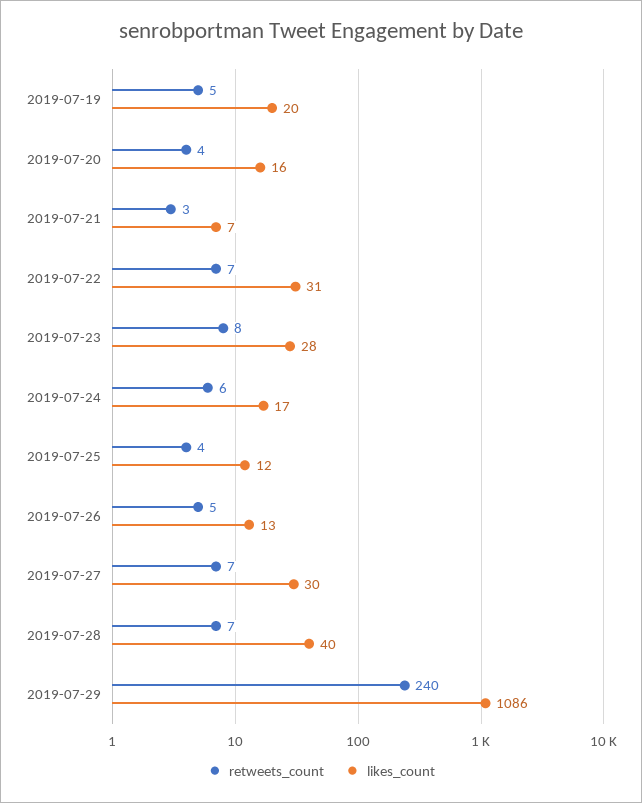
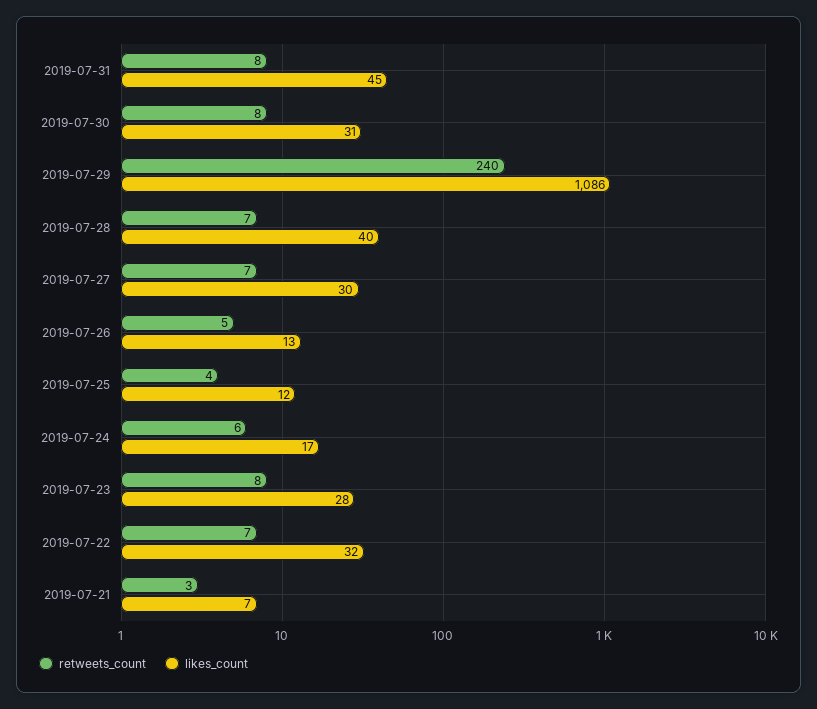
retweets_count, 2019-07-19: 5 -> none
likes_count, 2019-07-19: 20 -> none
retweets_count, 2019-07-20: 4 -> none
likes_count, 2019-07-20: 16 -> none
likes_count, 2019-07-22: 31 -> 32
retweets_count, 2019-07-31: none -> 8
likes_count, 2019-07-31: none -> 45
retweets_count, 2019-07-30: none -> 8
likes_count, 2019-07-30: none -> 31

